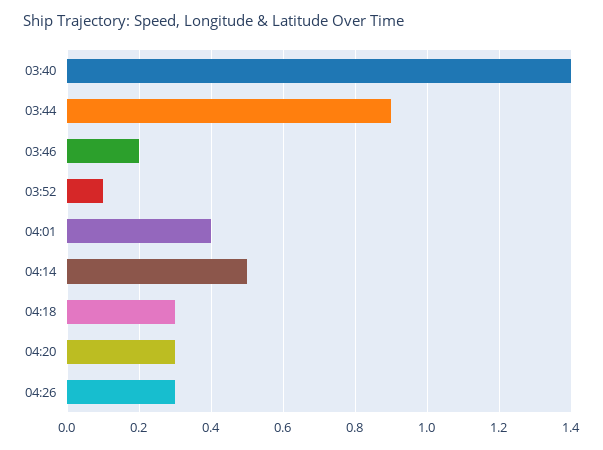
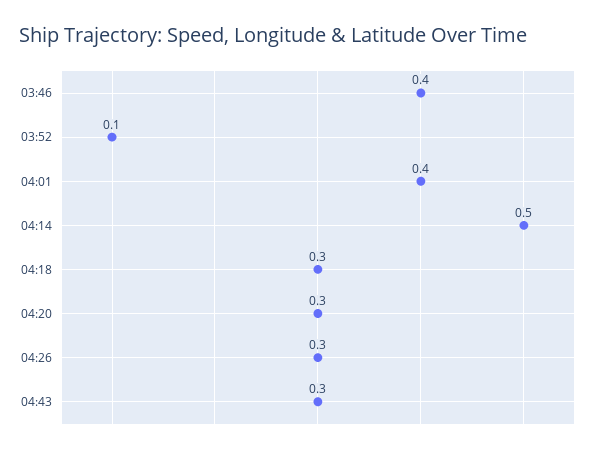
03:40: 1.4 -> none
03:44: 0.9 -> none
03:46: 0.2 -> 0.4
04:43: none -> 0.3

